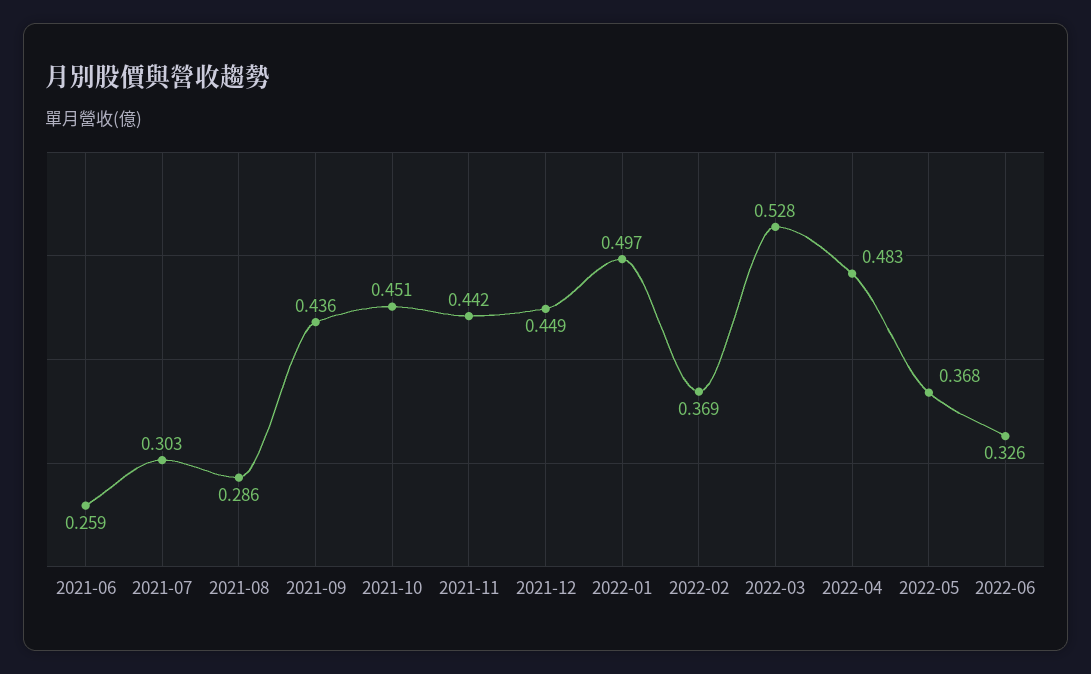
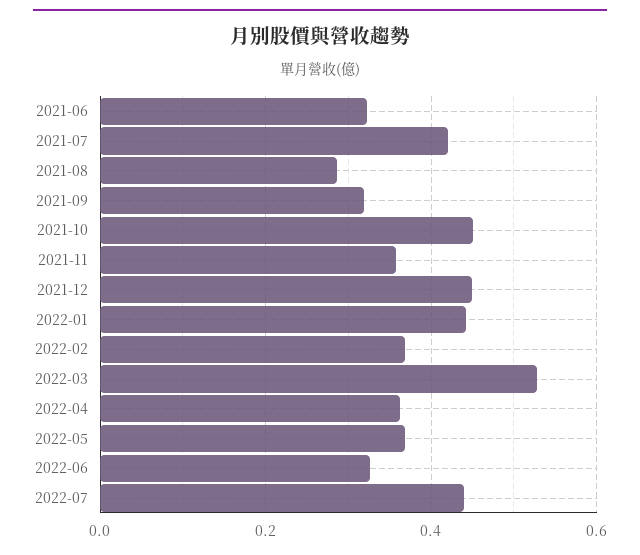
2021-06: 0.259 -> 0.32
2021-07: 0.303 -> 0.42
2021-09: 0.436 -> 0.32
2021-11: 0.442 -> 0.36
2022-01: 0.497 -> 0.44
2022-04: 0.483 -> 0.36
2022-07: none -> 0.44

